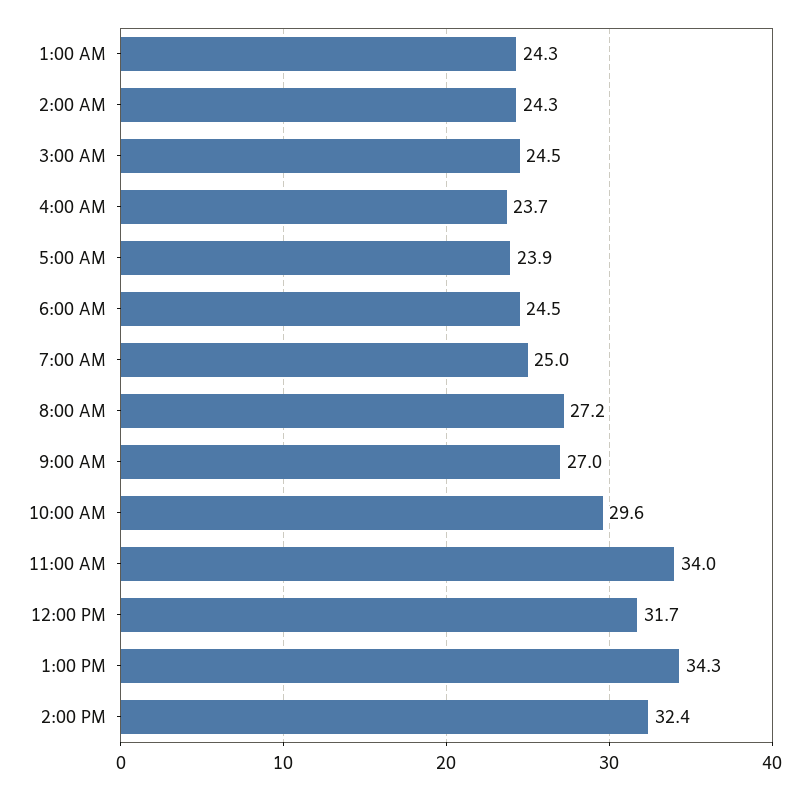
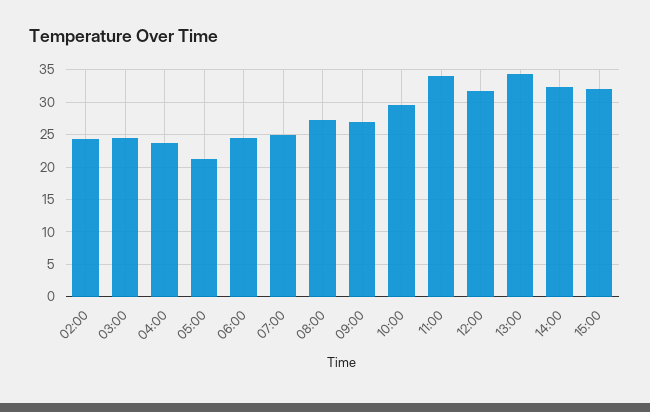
1:00 AM: 24.3 -> none
5:00 AM: 23.9 -> 21
15:00: none -> 32

